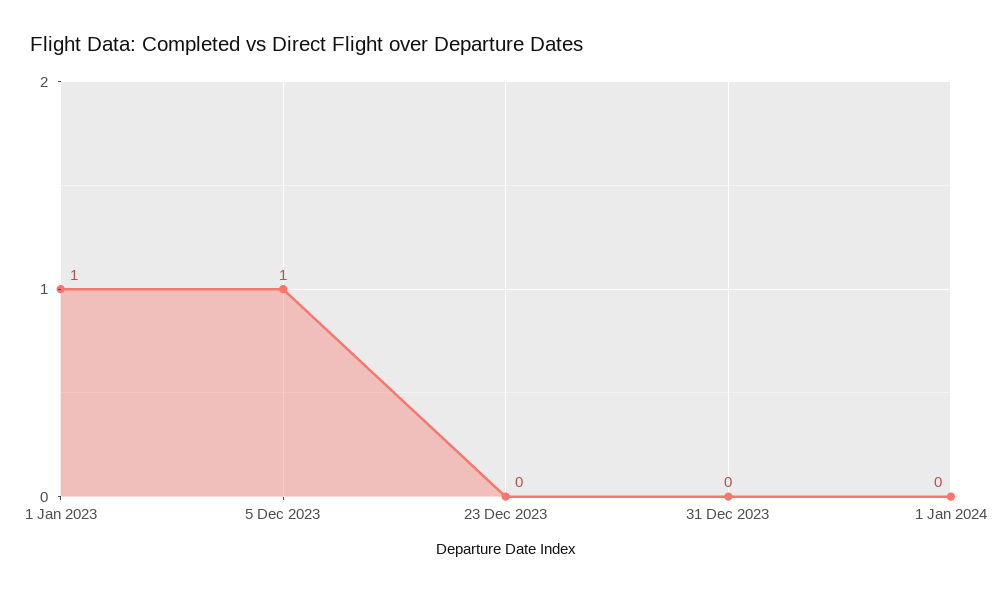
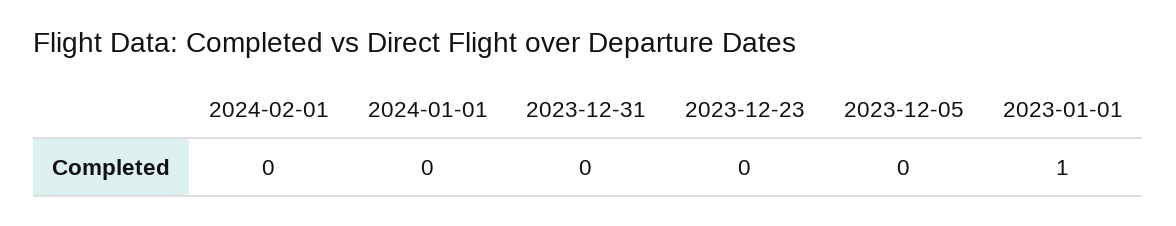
5 Dec 2023: 1 -> 0
2024-02-01: none -> 0

